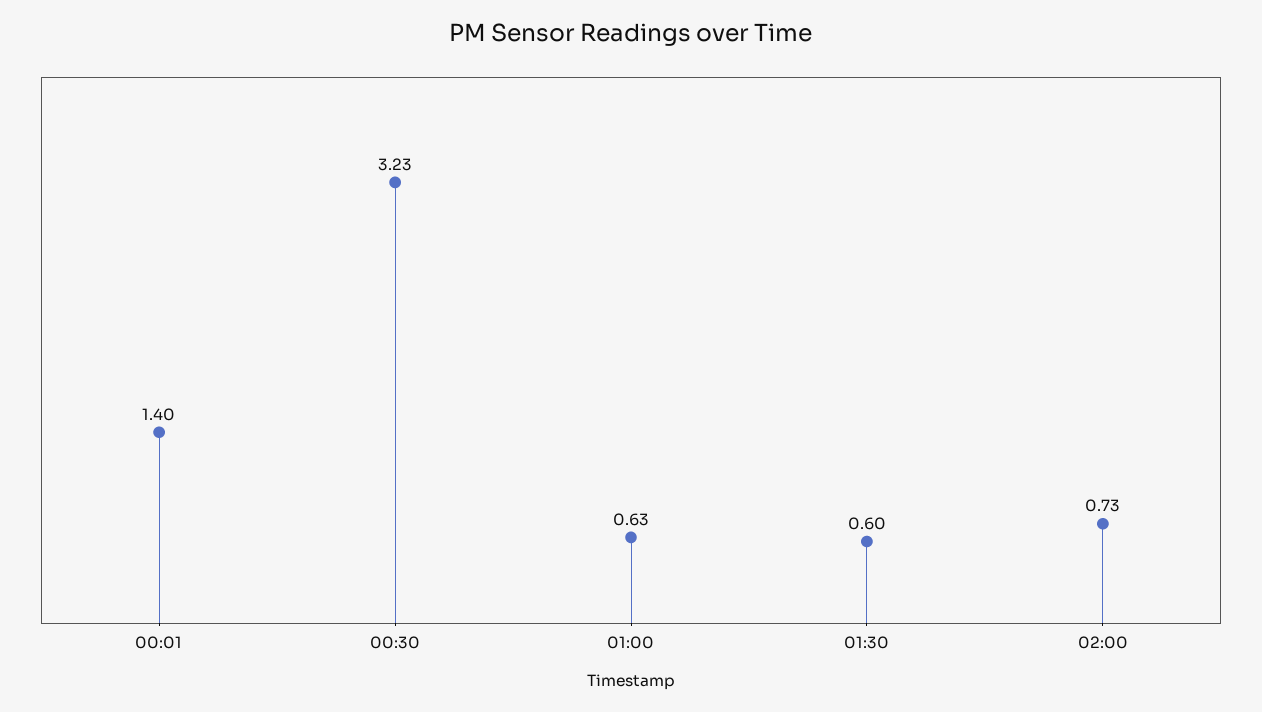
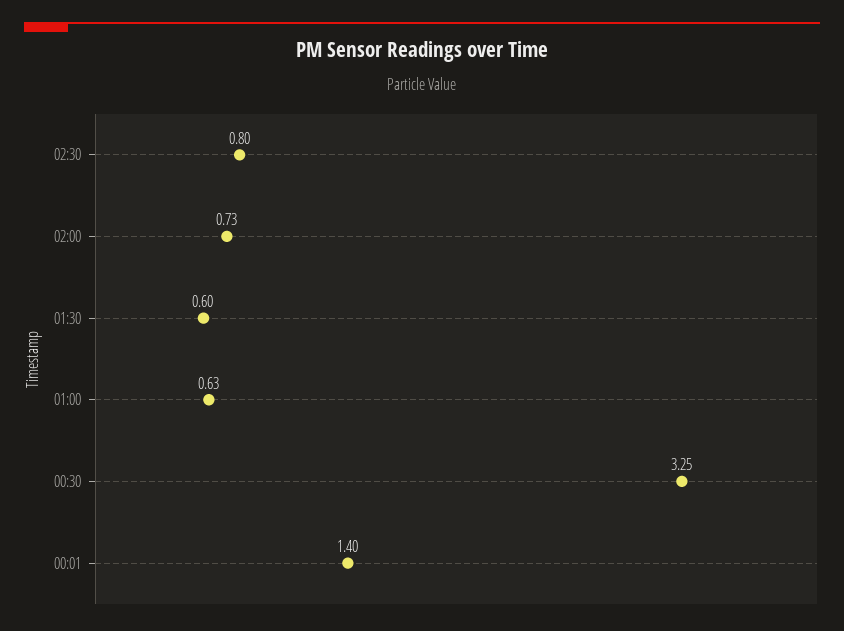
00:30: 3.23 -> 3.25
02:30: none -> 0.8

